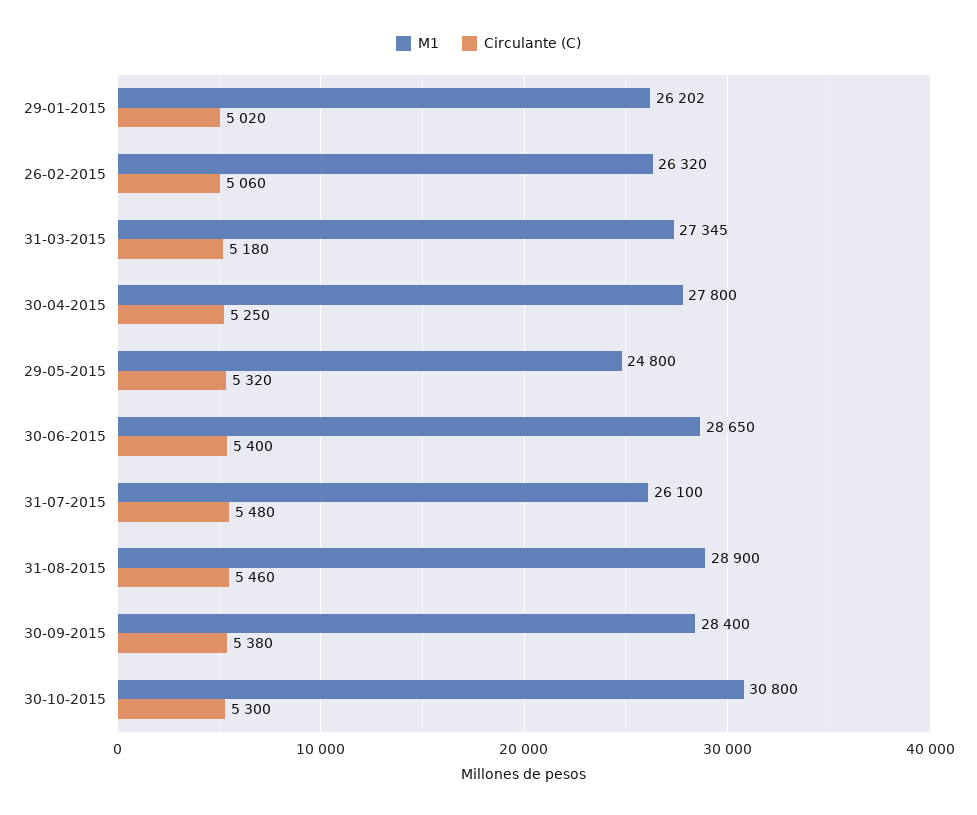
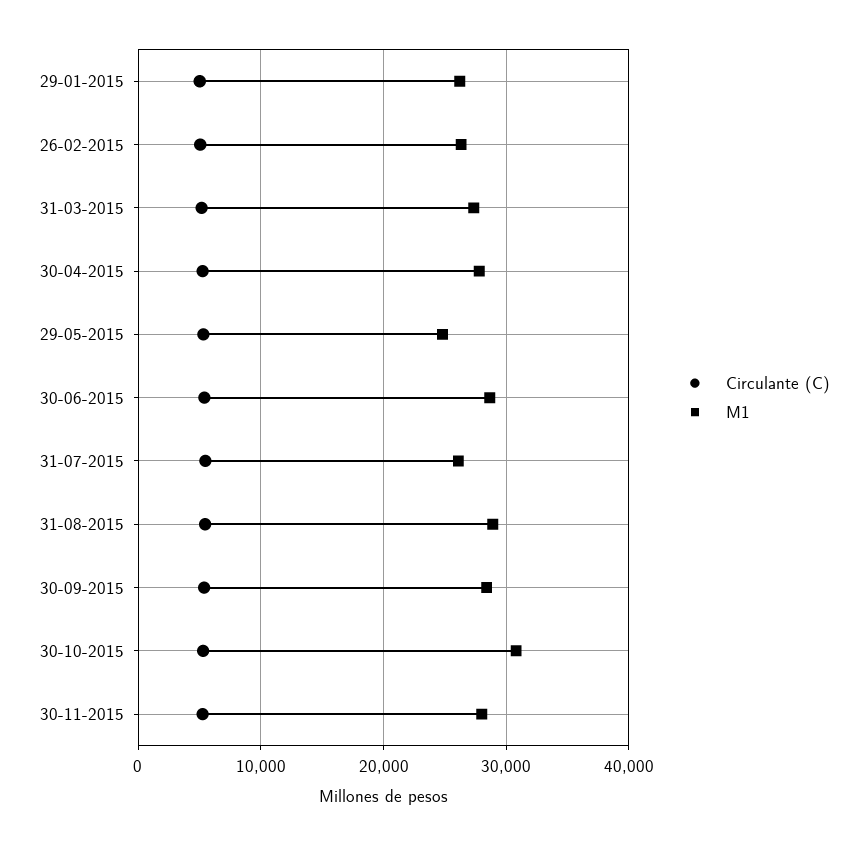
Circulante (C), 30-11-2015: none -> 5000
M1, 30-11-2015: none -> 28000

